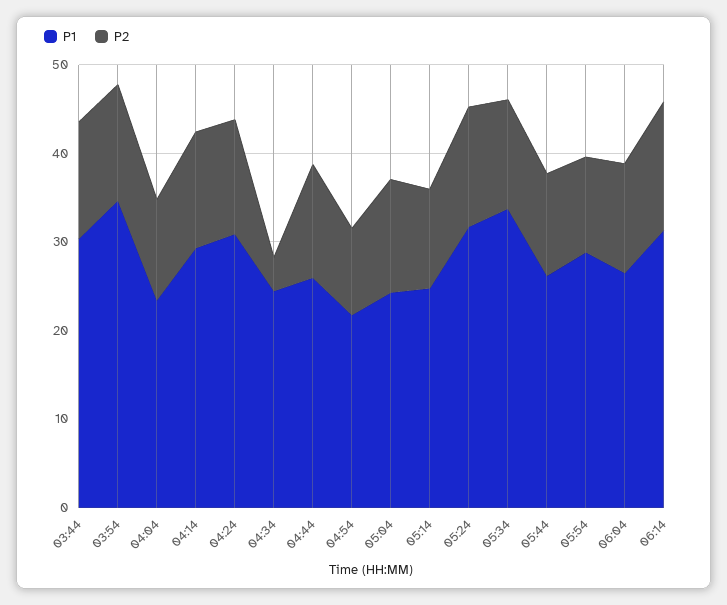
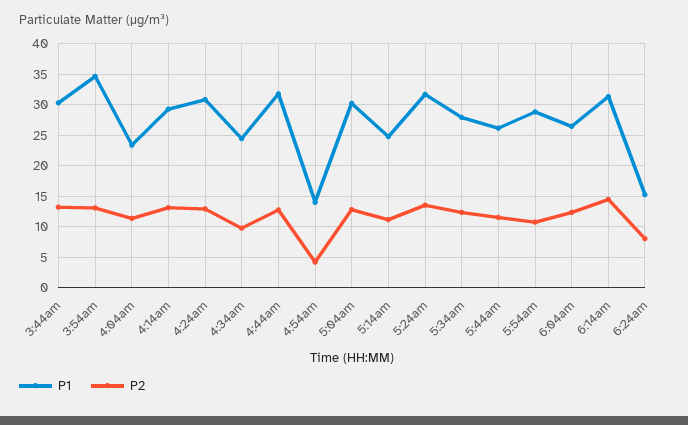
P2, 04:34: 4 -> 10
P1, 04:44: 26 -> 32
P1, 04:54: 22 -> 14
P2, 04:54: 10 -> 4
P1, 05:04: 24 -> 30
P1, 05:34: 34 -> 28
P1, 6:24am: none -> 15
P2, 6:24am: none -> 8

